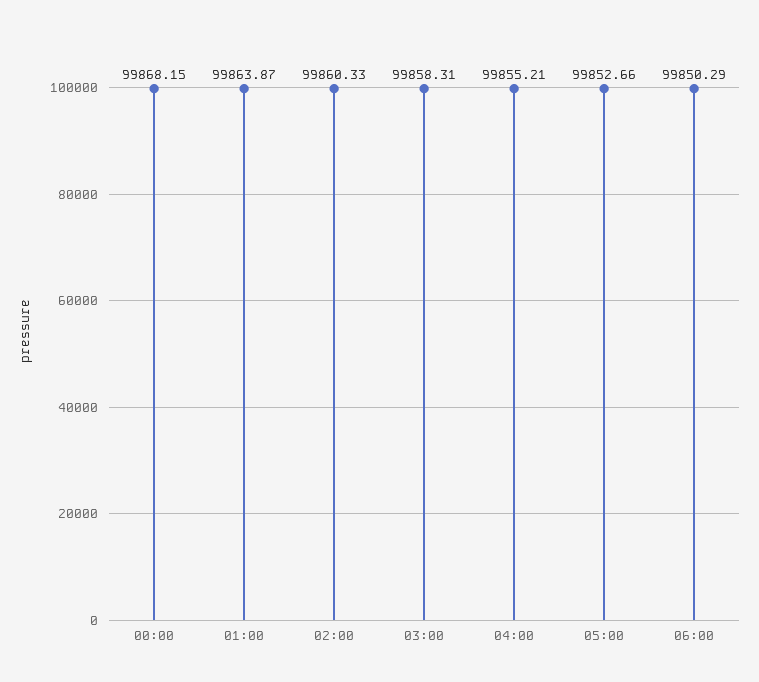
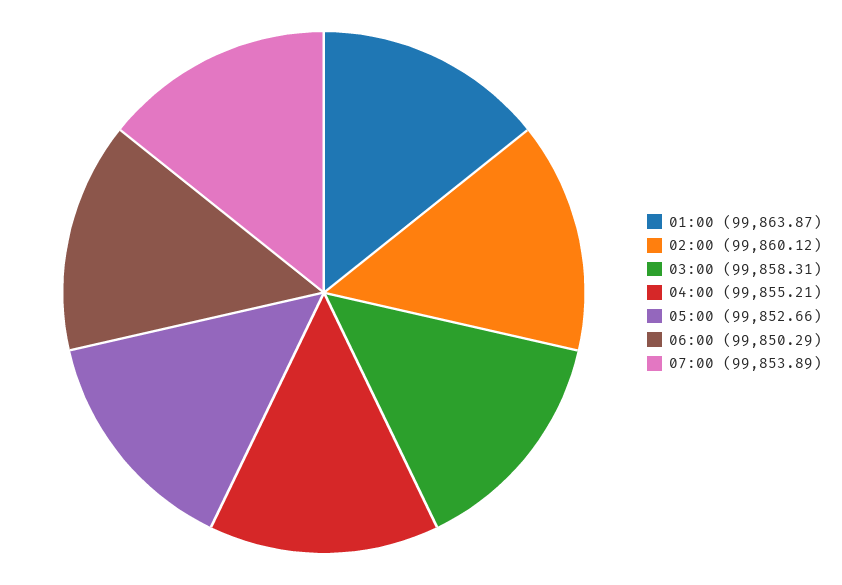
00:00: 99868.15 -> none
02:00: 99860.33 -> 99860.12
07:00: none -> 99853.89

